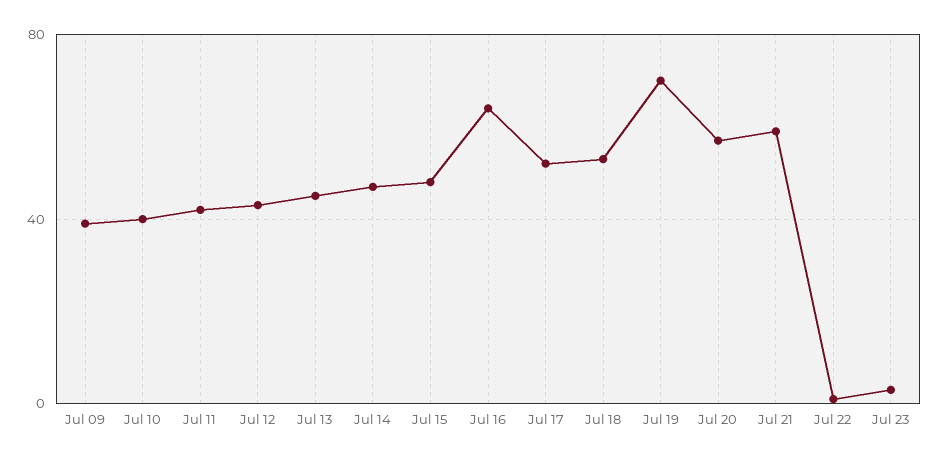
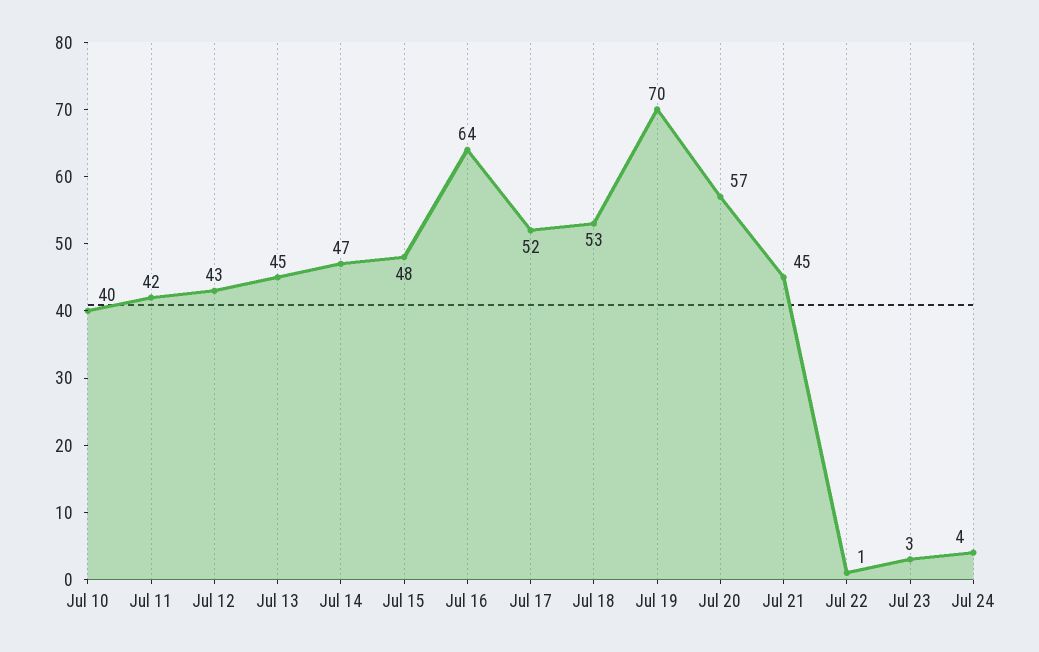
Jul 09: 40 -> none
Jul 21: 60 -> 45
Jul 24: none -> 4

